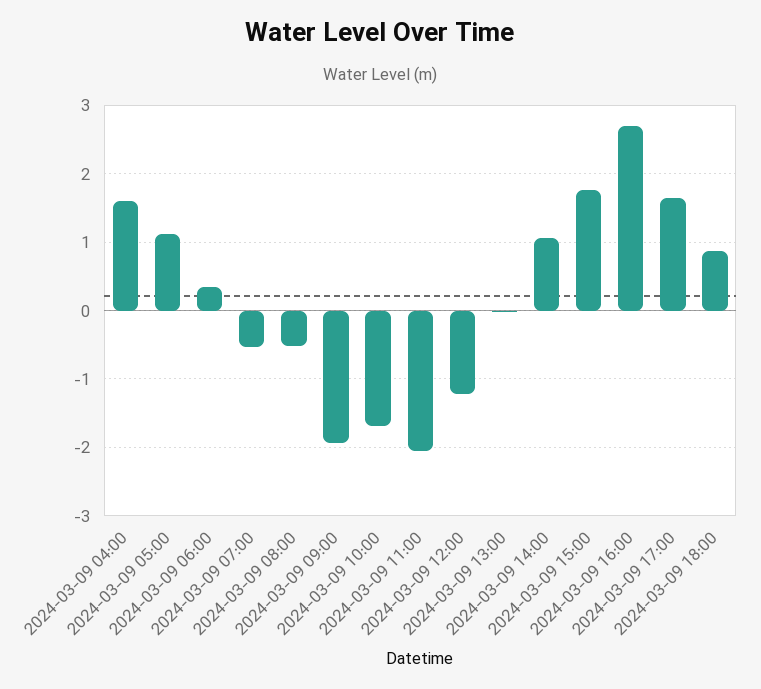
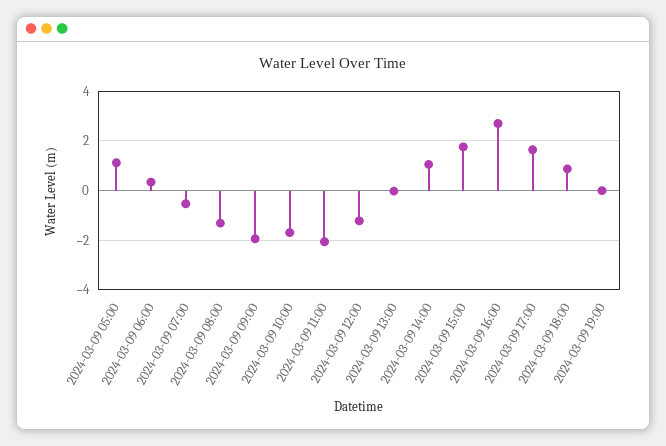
2024-03-09 04:00: 1.6 -> none
2024-03-09 08:00: -0.5 -> -1.25
2024-03-09 19:00: none -> 0

